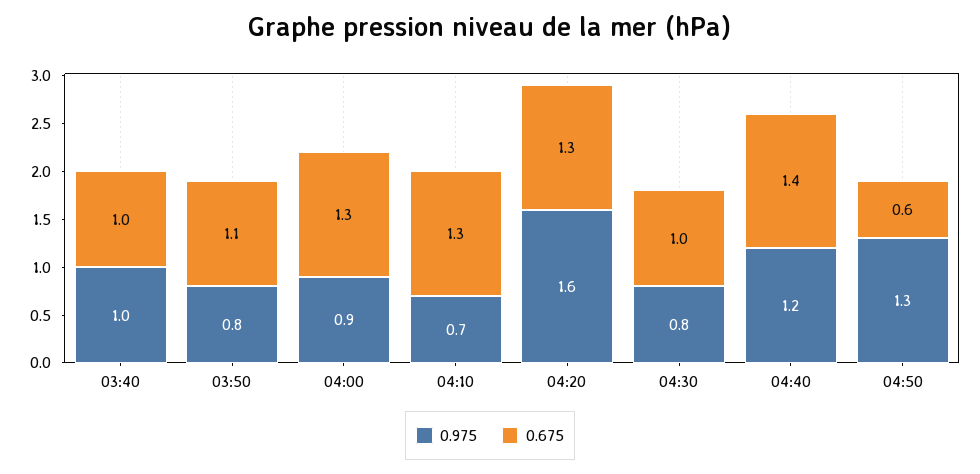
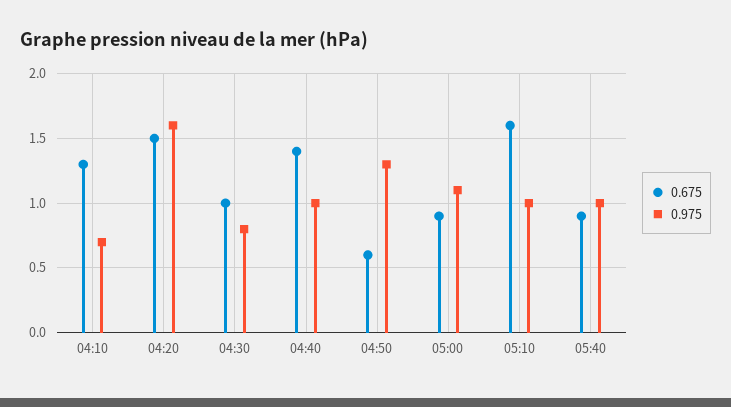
0.975, 03:40: 1 -> none
0.675, 03:40: 1 -> none
0.975, 03:50: 0.8 -> none
0.675, 03:50: 1.1 -> none
0.975, 04:00: 0.9 -> none
0.675, 04:00: 1.3 -> none
0.675, 04:20: 1.3 -> 1.5
0.975, 04:40: 1.2 -> 1
0.675, 05:00: none -> 0.9
0.975, 05:00: none -> 1.1
0.675, 05:10: none -> 1.6
0.975, 05:10: none -> 1
0.675, 05:40: none -> 0.9
0.975, 05:40: none -> 1

